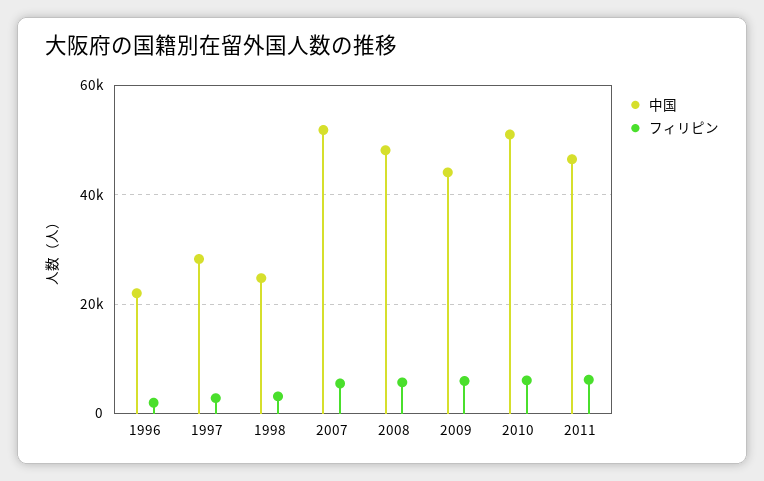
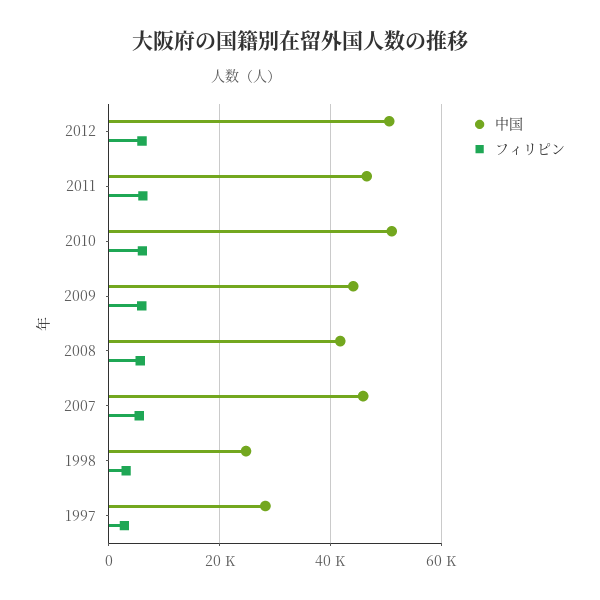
中国, 1996: 22000 -> none
フィリピン, 1996: 2000 -> none
中国, 2007: 52000 -> 46000
中国, 2008: 48000 -> 42000
中国, 2012: none -> 50000
フィリピン, 2012: none -> 6000

